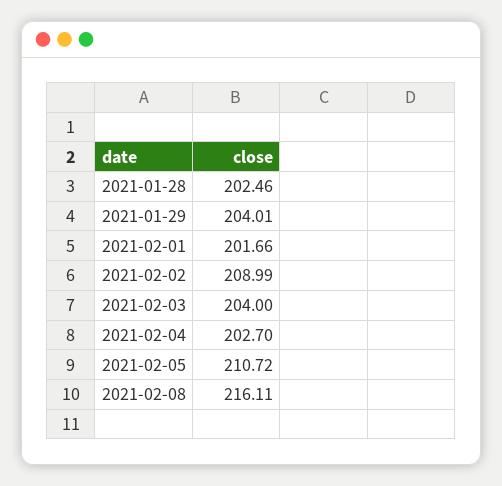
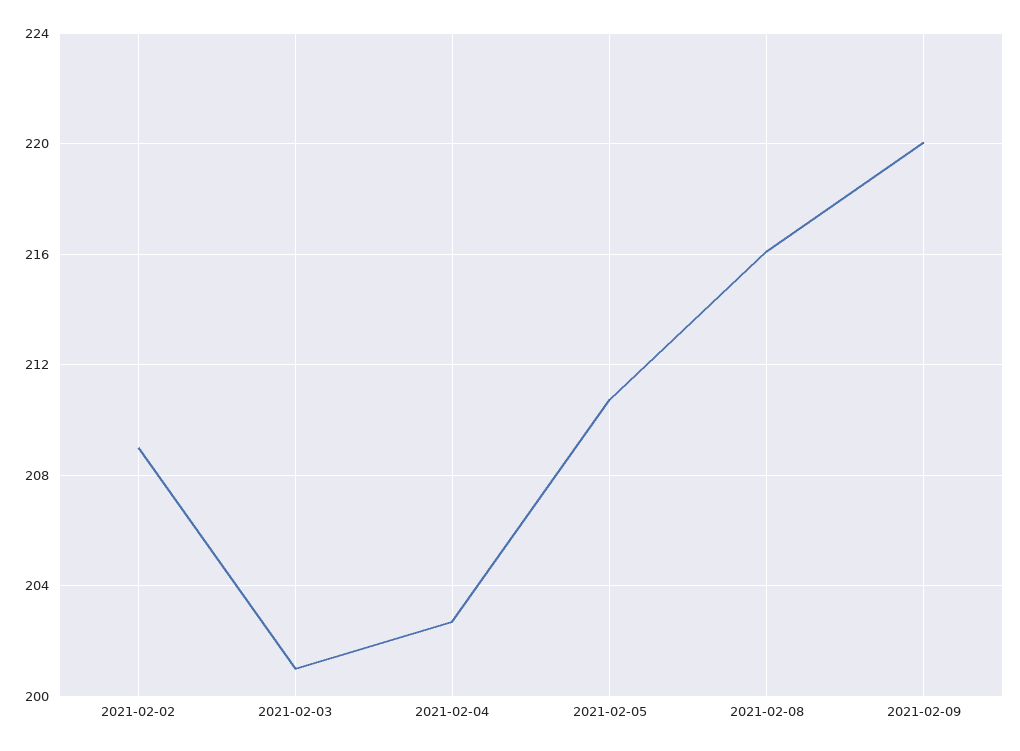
2021-01-28: 202.46 -> none
2021-01-29: 204.01 -> none
2021-02-01: 201.66 -> none
2021-02-03: 204 -> 201
2021-02-09: none -> 220

